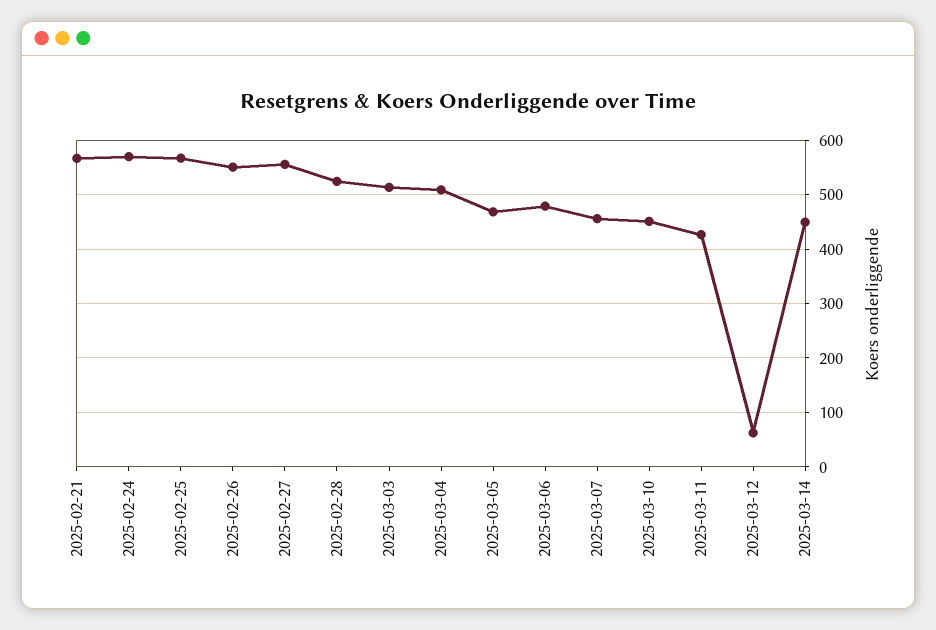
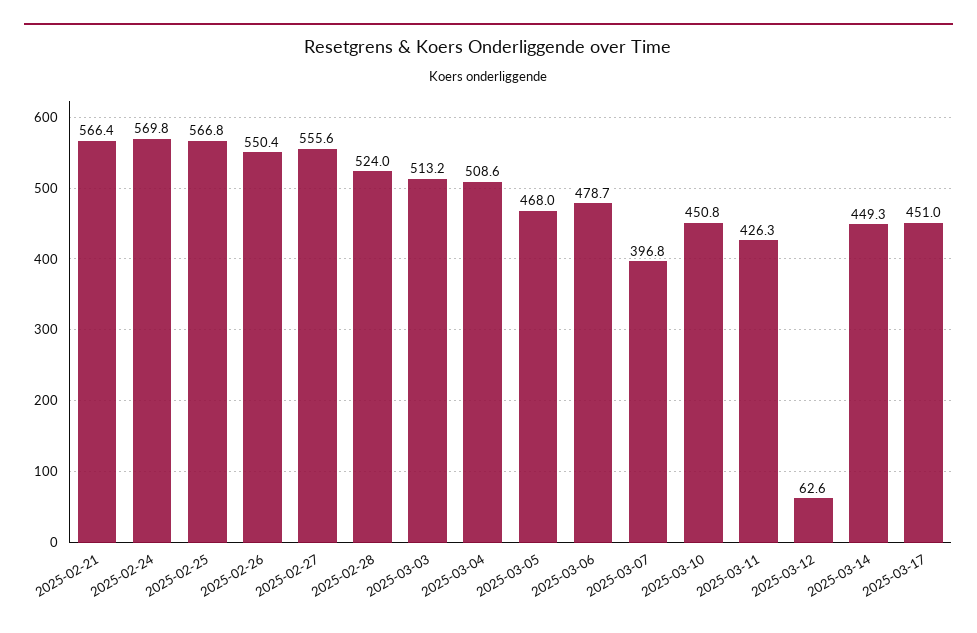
2025-03-07: 460 -> 396.8
2025-03-17: none -> 451

